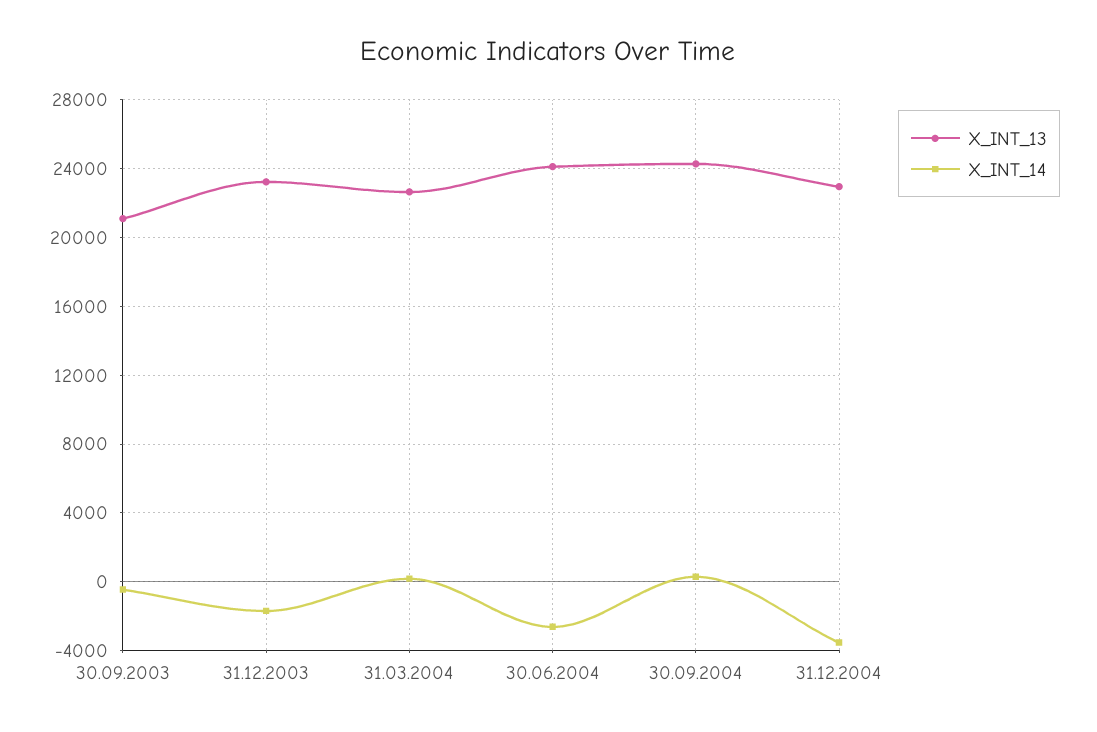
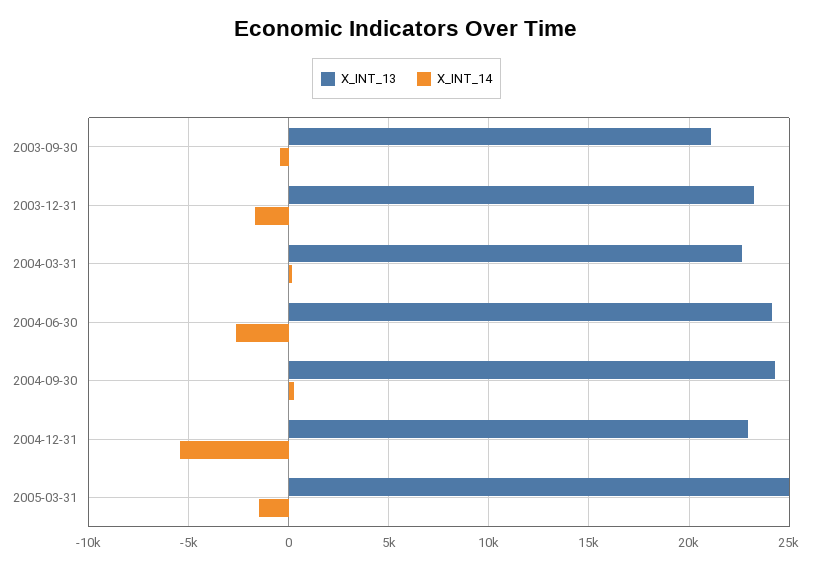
X_INT_14, 31.12.2004: -3500 -> -5500
X_INT_13, 2005-03-31: none -> 25000
X_INT_14, 2005-03-31: none -> -1500

